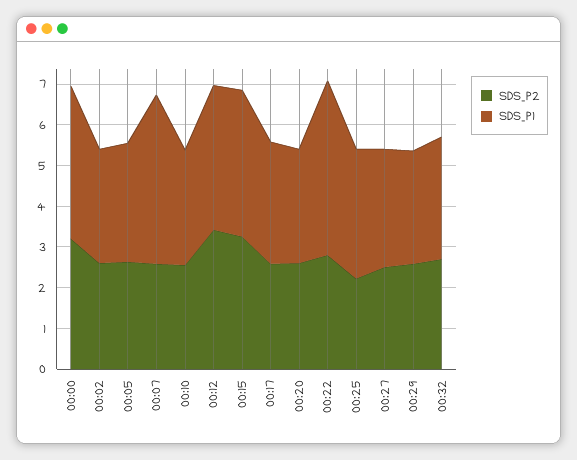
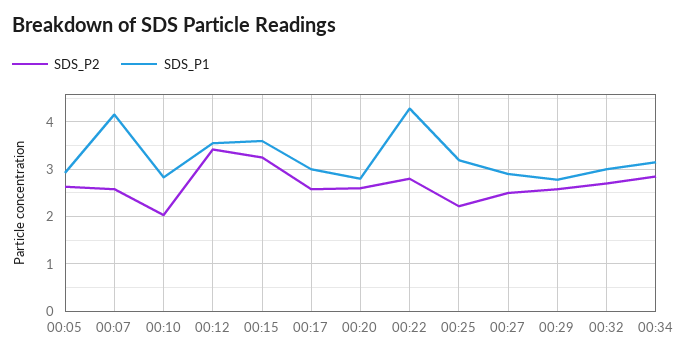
SDS_P2, 00:00: 3.2 -> none
SDS_P1, 00:00: 3.8 -> none
SDS_P2, 00:02: 2.6 -> none
SDS_P1, 00:02: 2.8 -> none
SDS_P2, 00:10: 2.6 -> 2
SDS_P2, 00:34: none -> 2.8
SDS_P1, 00:34: none -> 3.2

